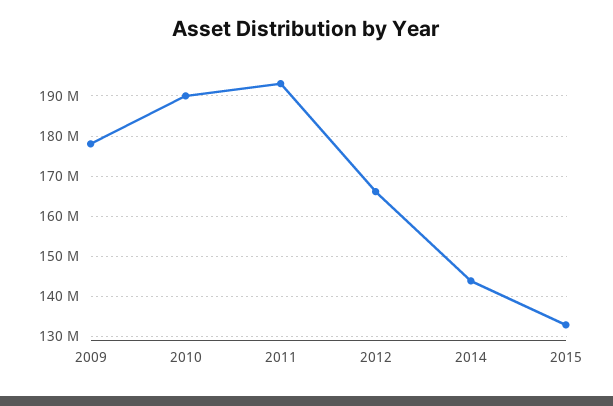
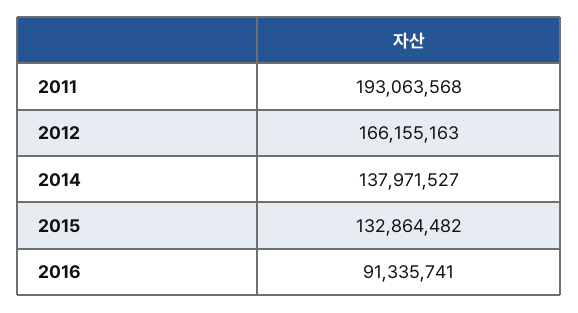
2009: 178000000 -> none
2010: 190000000 -> none
2014: 144000000 -> 137971527
2016: none -> 91335741

